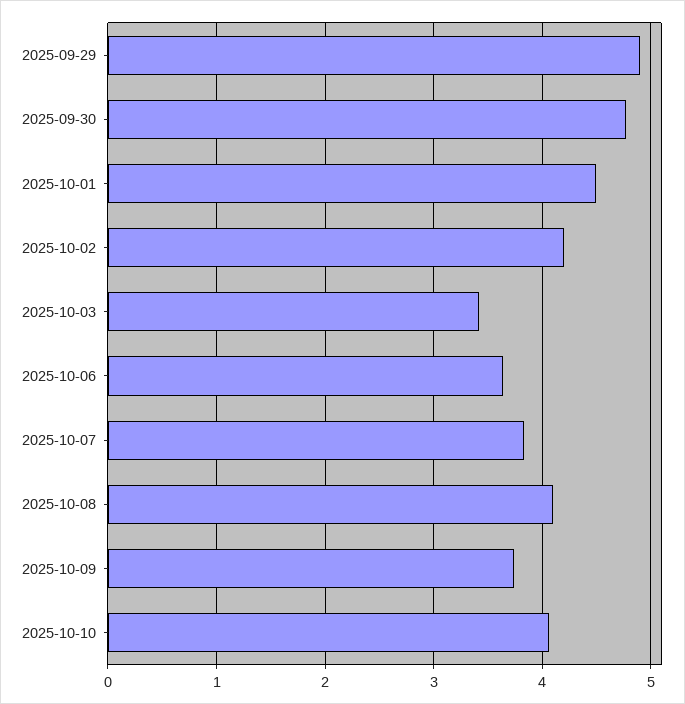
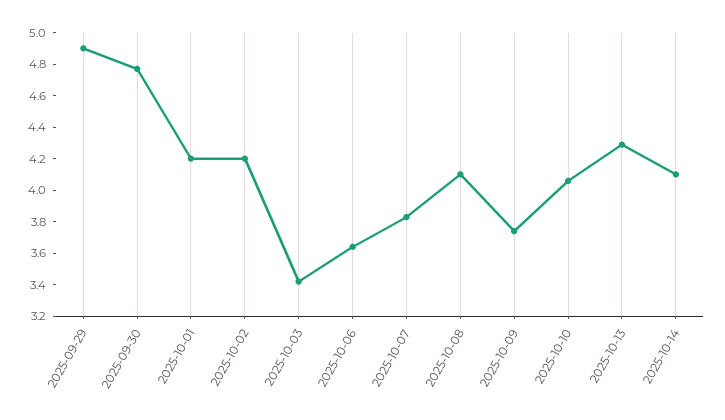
2025-10-01: 4.5 -> 4.2
2025-10-13: none -> 4.3
2025-10-14: none -> 4.1

